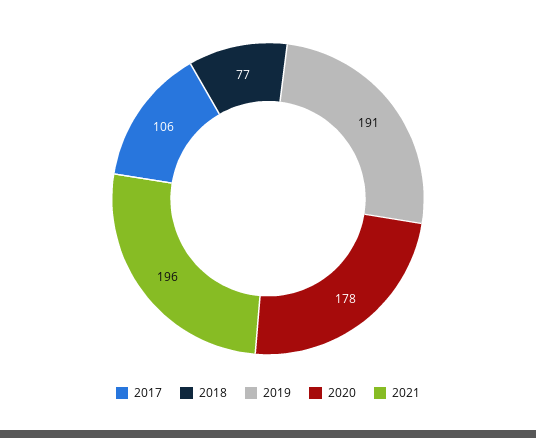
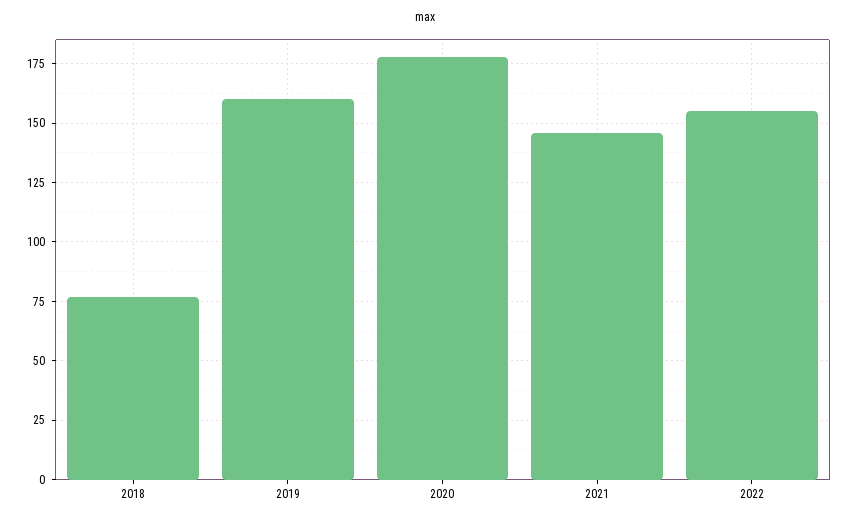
2017: 106 -> none
2019: 191 -> 160
2021: 196 -> 145
2022: none -> 155

